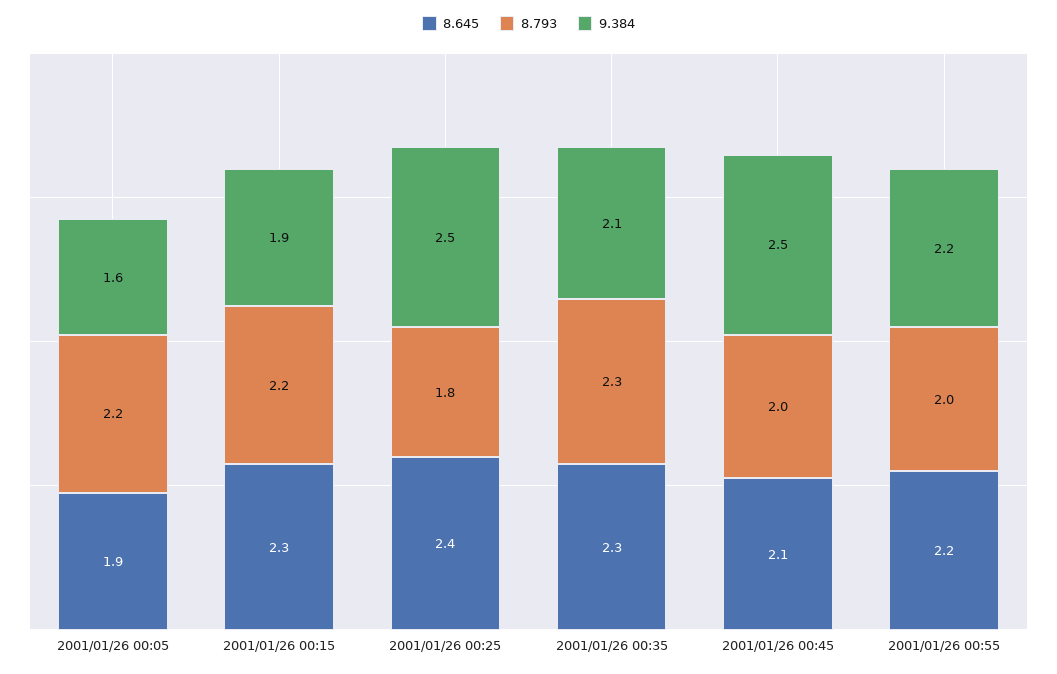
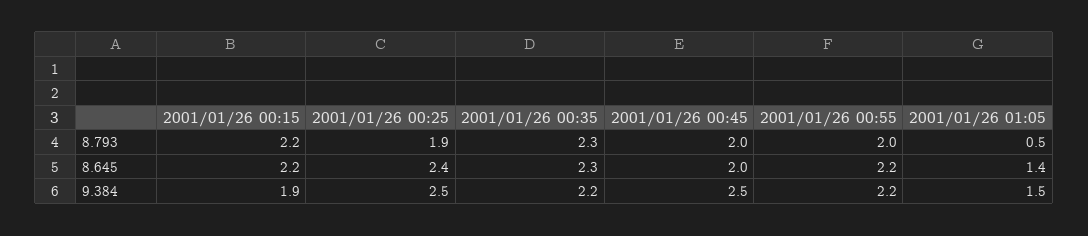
8.645, 2001/01/26 00:05: 1.9 -> none
8.793, 2001/01/26 00:05: 2.2 -> none
9.384, 2001/01/26 00:05: 1.6 -> none
8.645, 2001/01/26 00:15: 2.3 -> 2.2
8.793, 2001/01/26 00:25: 1.8 -> 1.9
9.384, 2001/01/26 00:35: 2.1 -> 2.2
8.645, 2001/01/26 00:45: 2.1 -> 2
8.793, 2001/01/26 01:05: none -> 0.5
8.645, 2001/01/26 01:05: none -> 1.4
9.384, 2001/01/26 01:05: none -> 1.5

